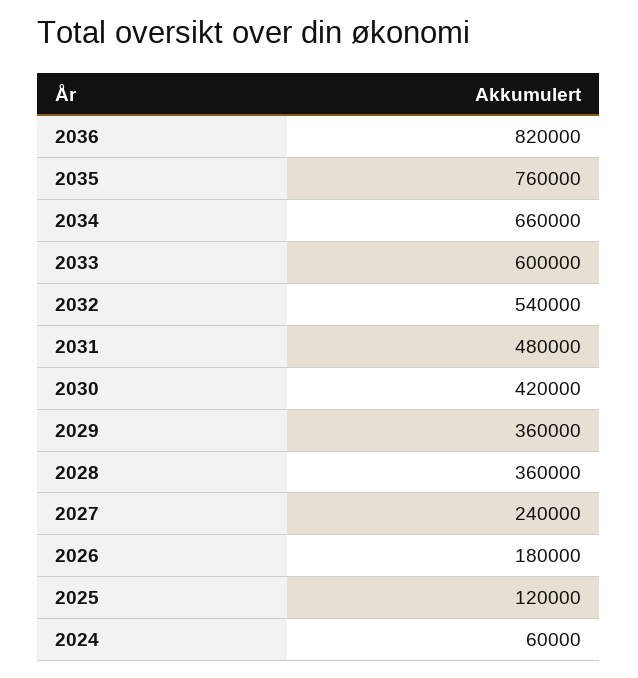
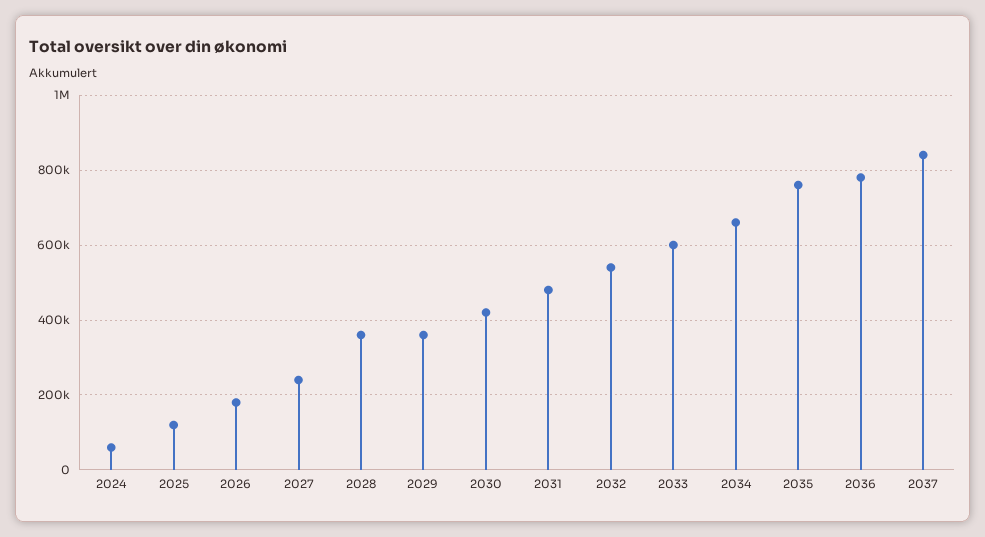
2036: 820000 -> 780000
2037: none -> 840000

